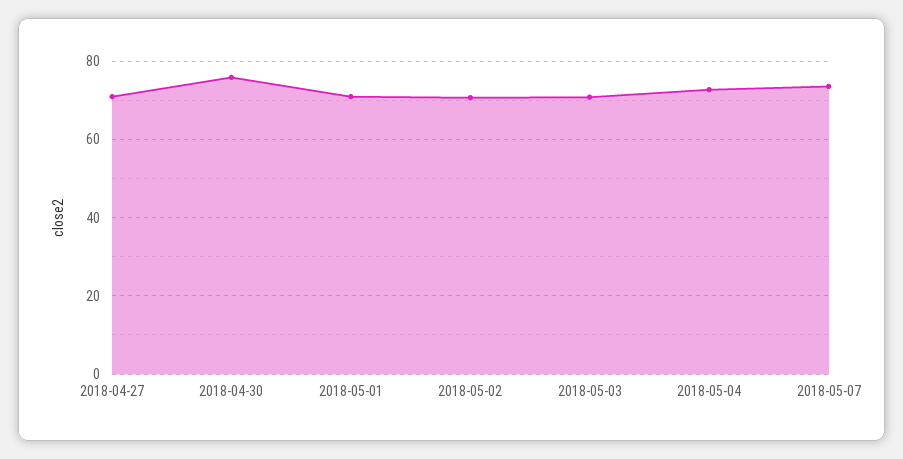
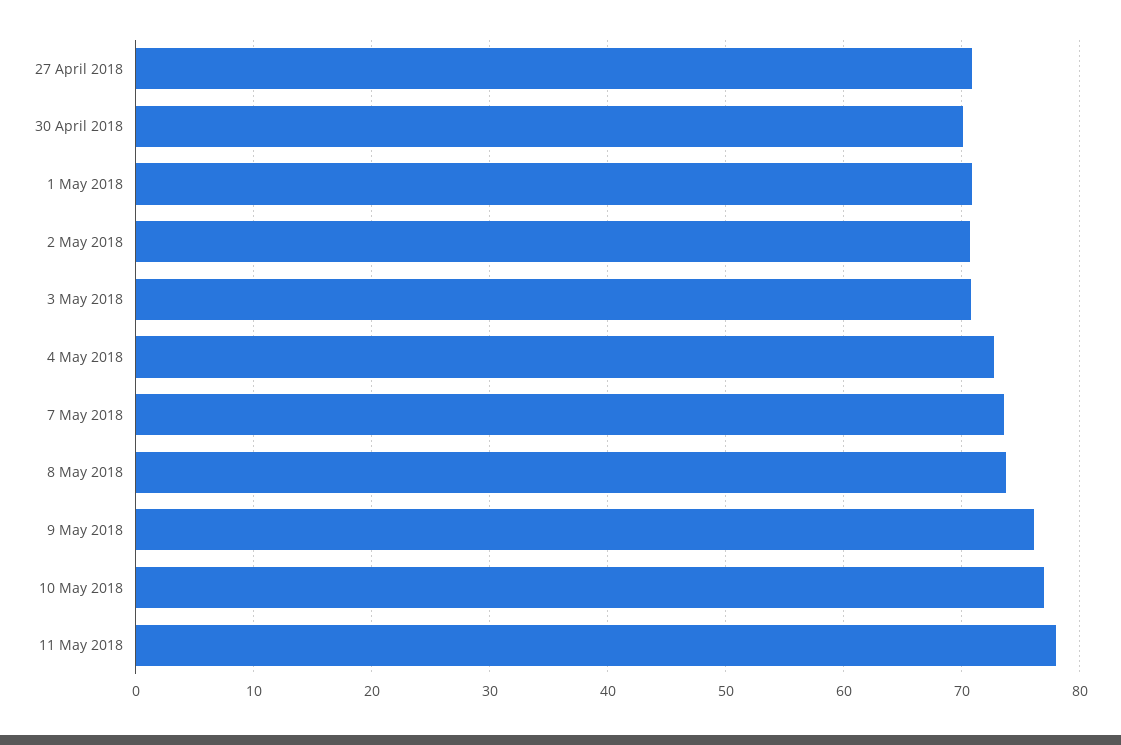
2018-04-30: 76 -> 70
8 May 2018: none -> 74
9 May 2018: none -> 76
10 May 2018: none -> 77
11 May 2018: none -> 78

